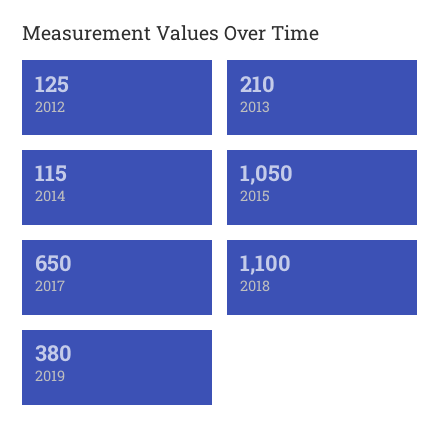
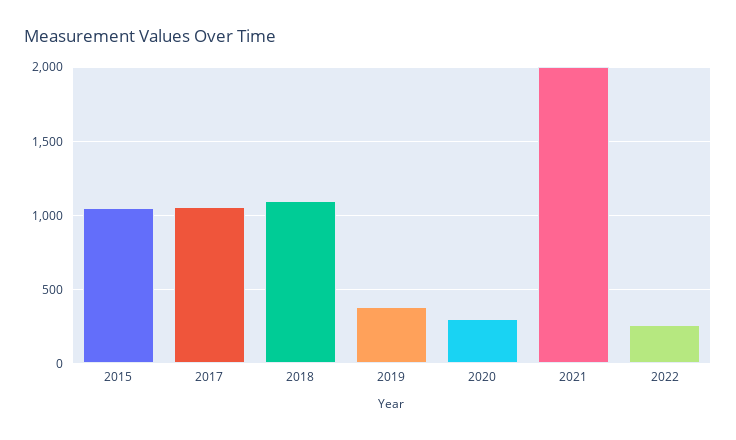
2012: 125 -> none
2013: 210 -> none
2014: 115 -> none
2017: 650 -> 1050
2020: none -> 300
2021: none -> 2000
2022: none -> 250

